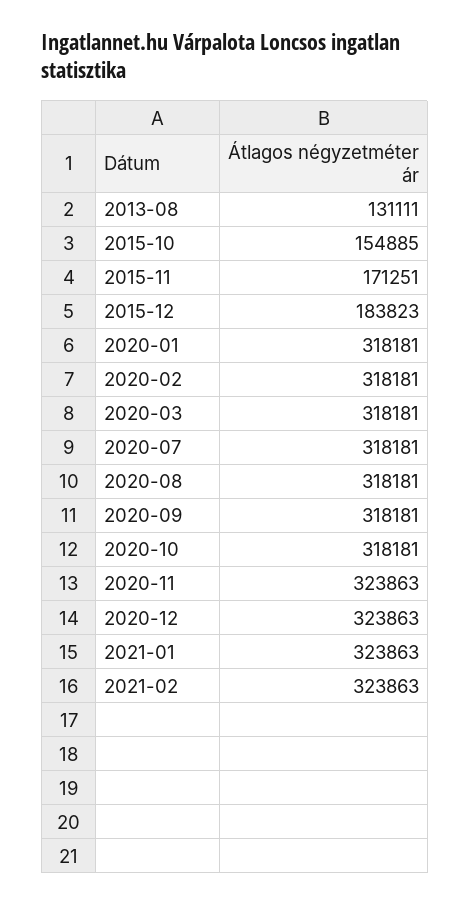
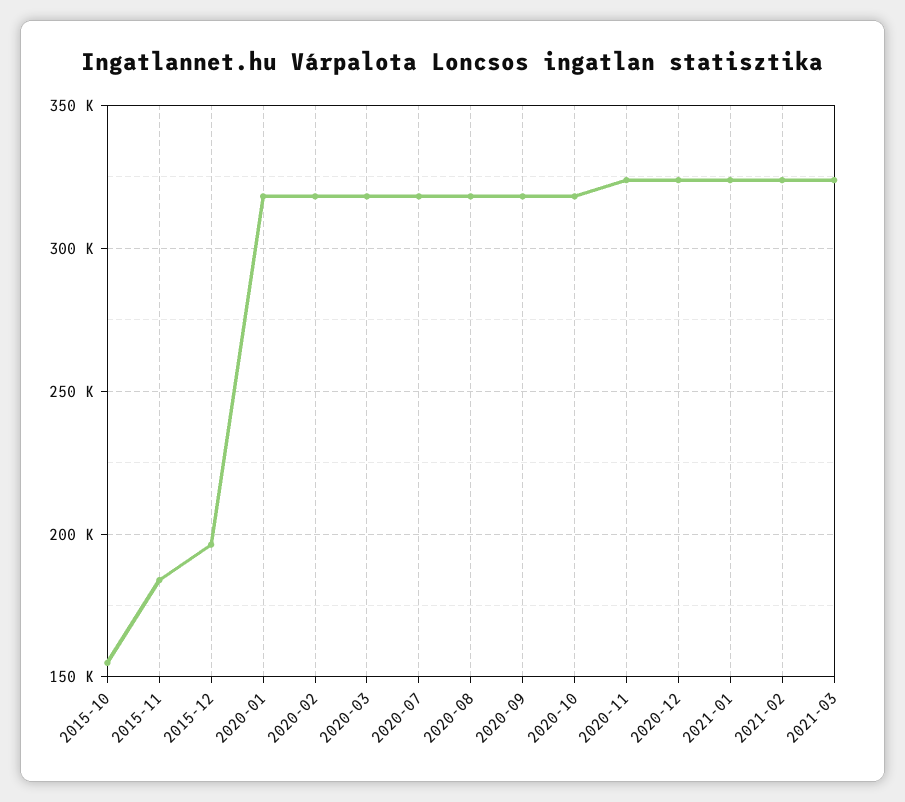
2013-08: 131111 -> none
2015-11: 171251 -> 185000
2015-12: 183823 -> 195000
2021-03: none -> 325000

